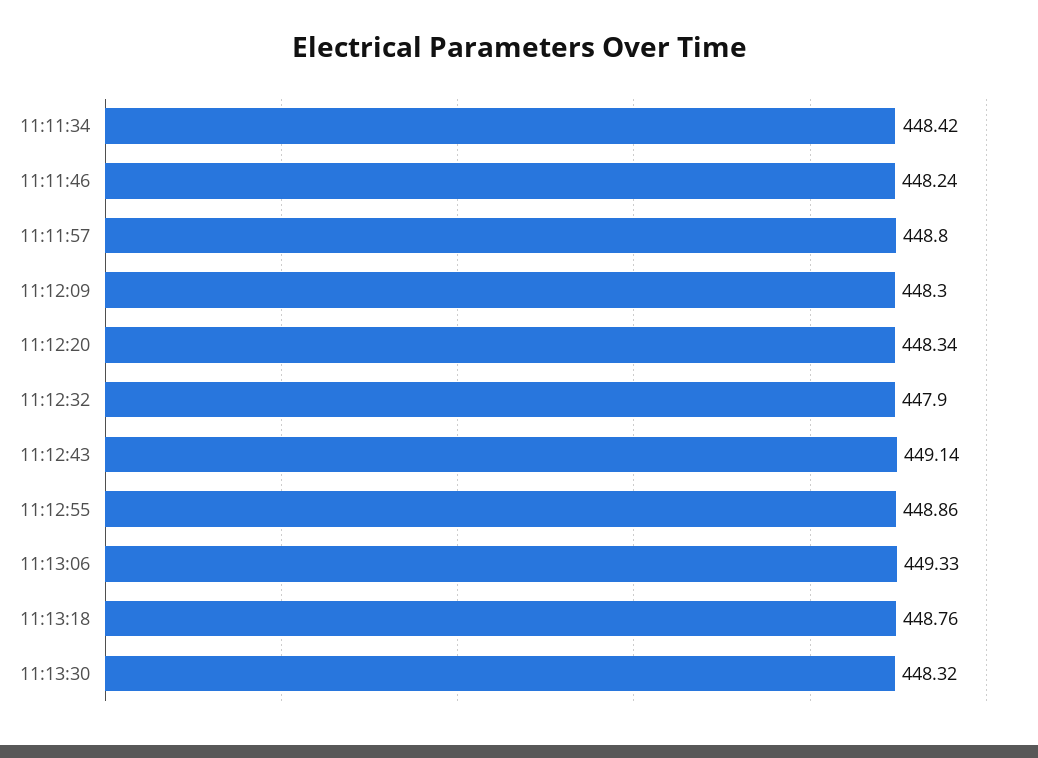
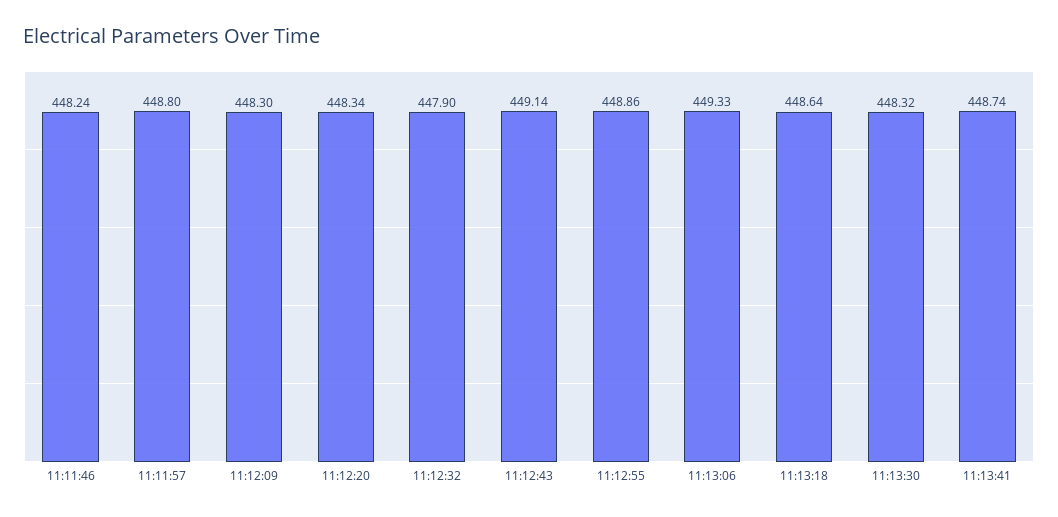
11:11:34: 448.42 -> none
11:13:18: 448.76 -> 448.64
11:13:41: none -> 448.74

